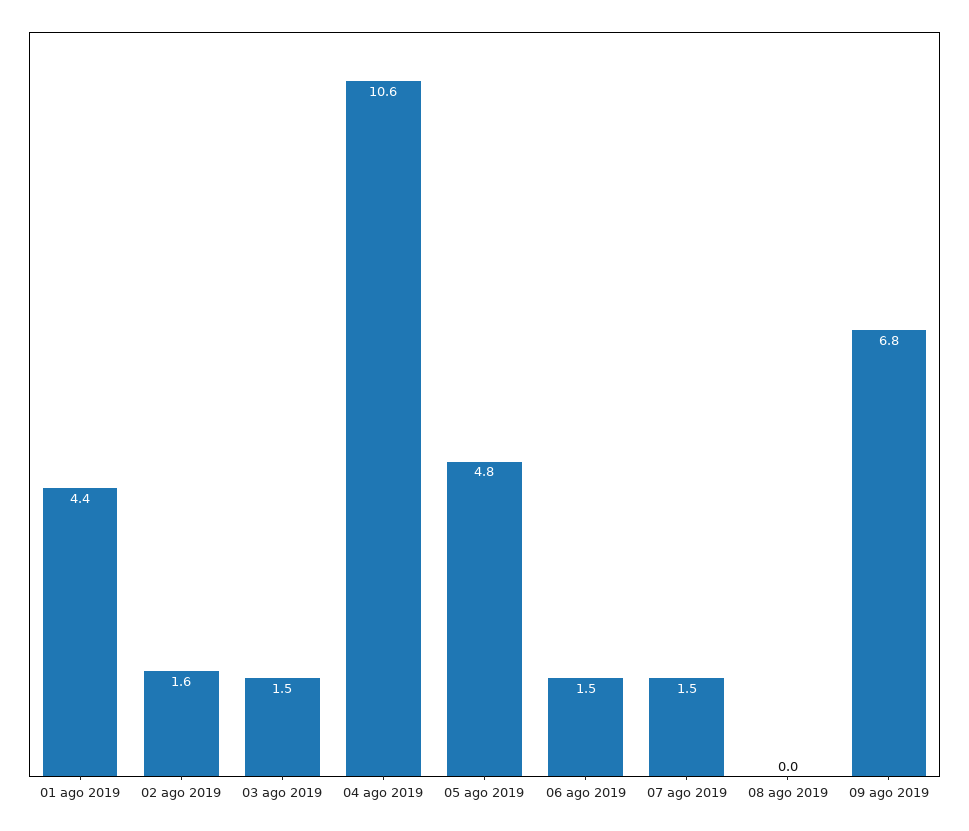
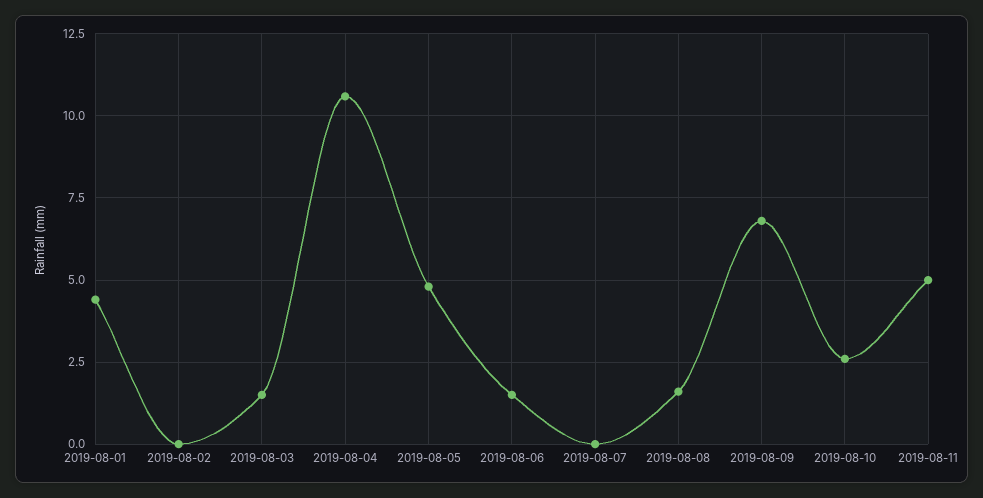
02 ago 2019: 1.6 -> 0
07 ago 2019: 1.5 -> 0
08 ago 2019: 0 -> 1.5
2019-08-10: none -> 2.5
2019-08-11: none -> 5

